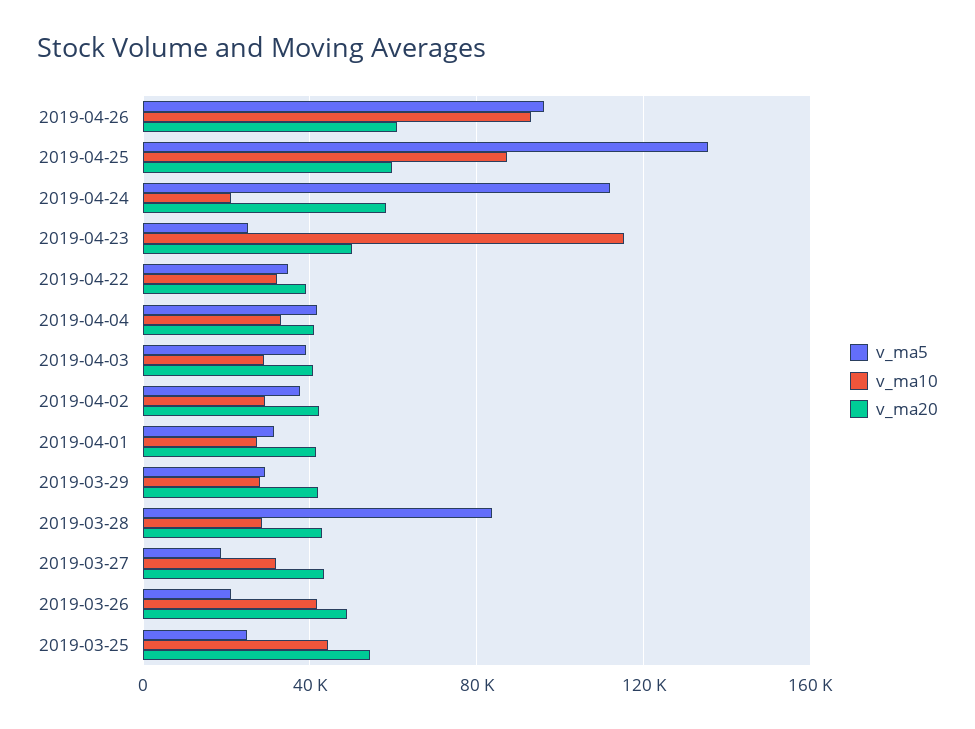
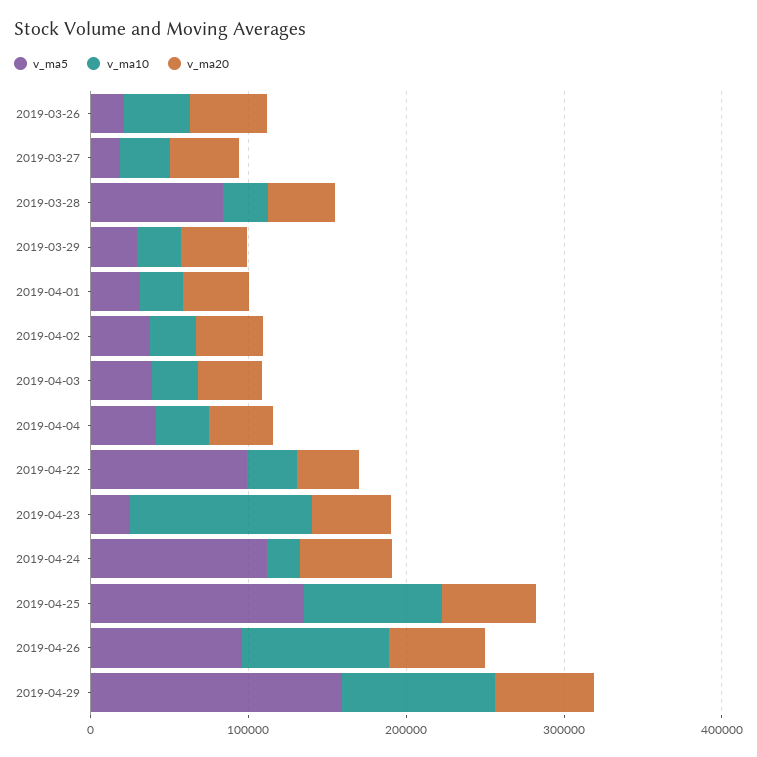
v_ma5, 2019-04-22: 35000 -> 100000
v_ma5, 2019-03-25: 25000 -> none
v_ma10, 2019-03-25: 45000 -> none
v_ma20, 2019-03-25: 55000 -> none
v_ma5, 2019-04-29: none -> 160000
v_ma10, 2019-04-29: none -> 100000
v_ma20, 2019-04-29: none -> 60000

